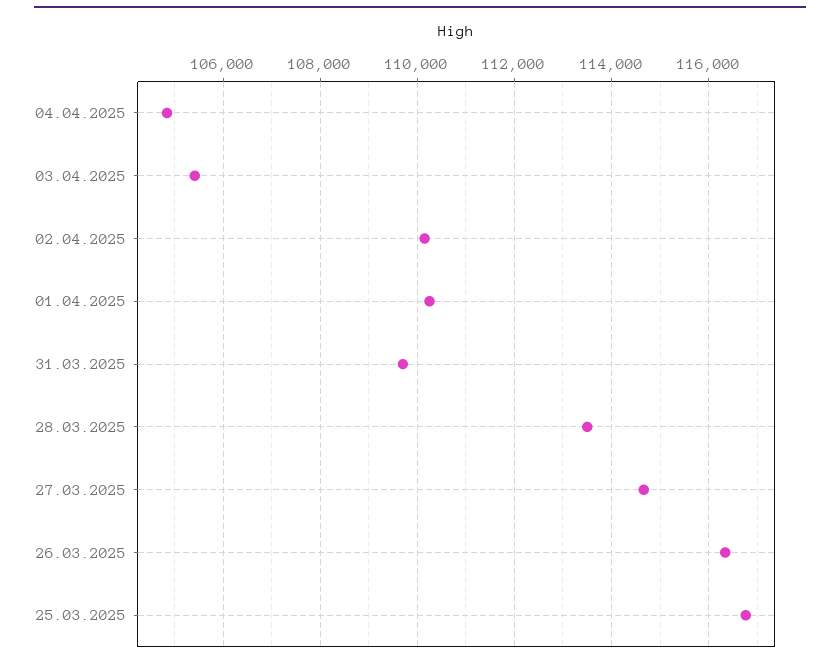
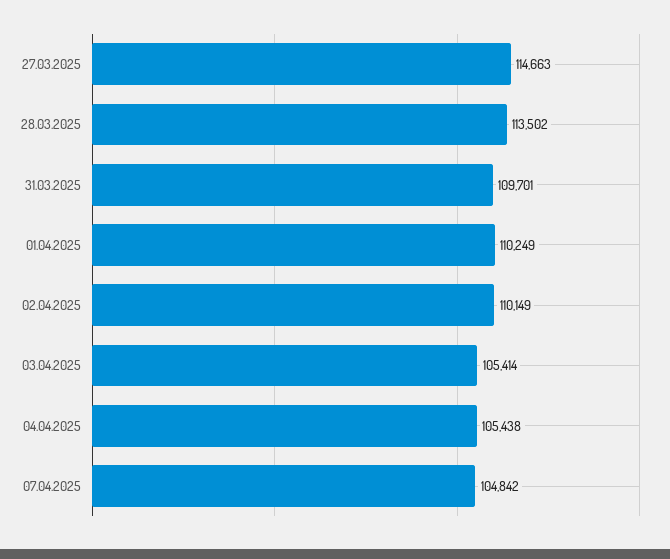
04.04.2025: 104800 -> 105438
26.03.2025: 116400 -> none
25.03.2025: 116800 -> none
07.04.2025: none -> 104842

